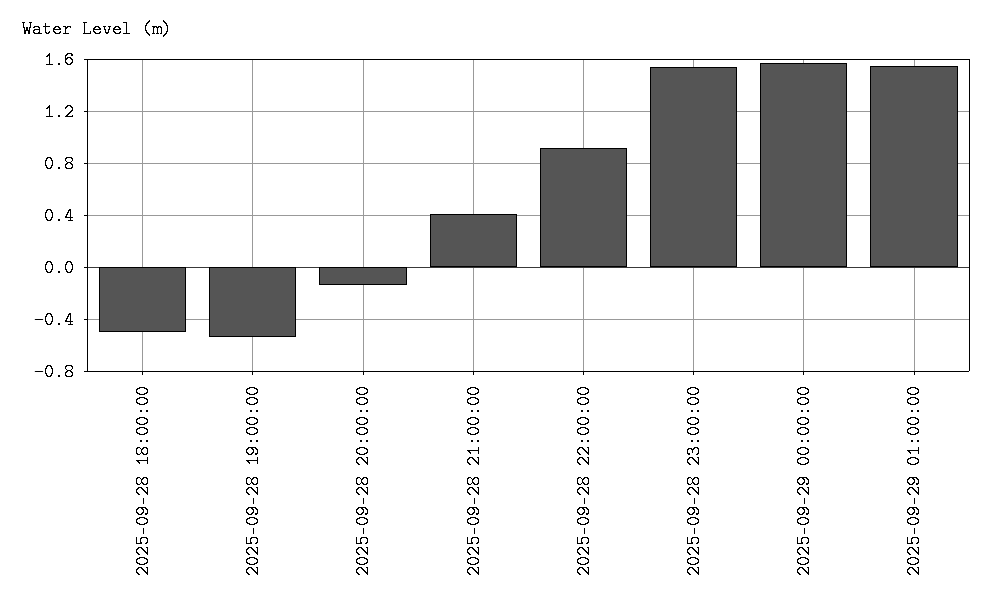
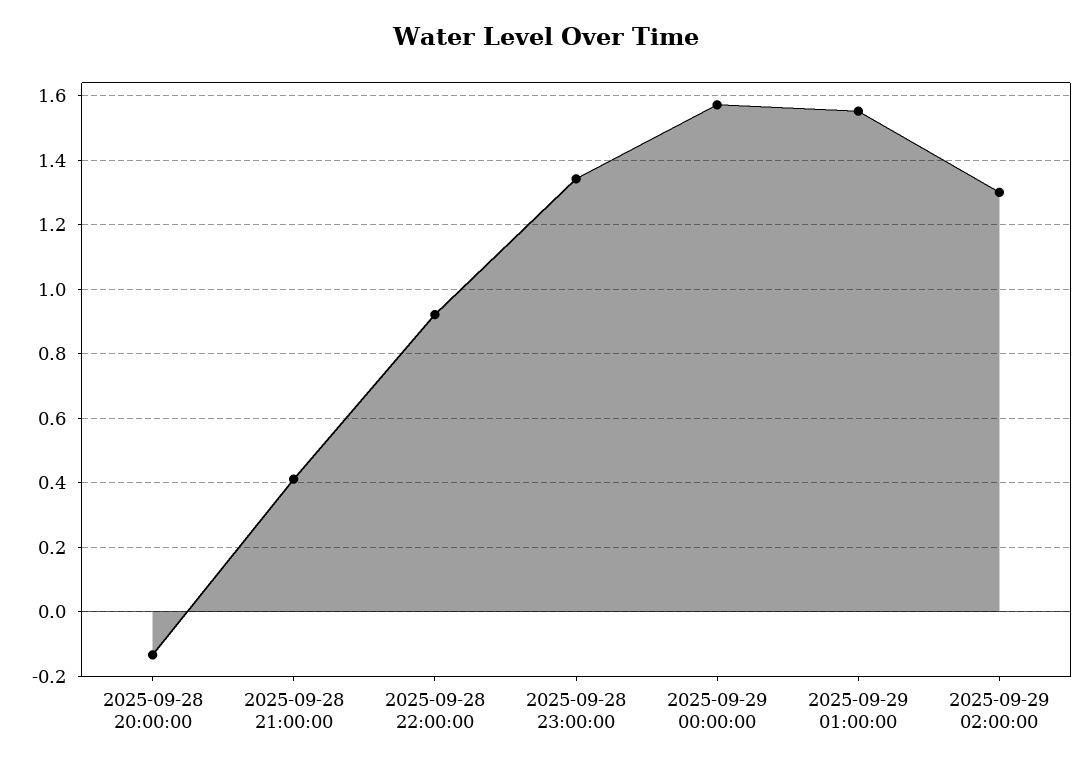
2025-09-28 18:00:00: -0.5 -> none
2025-09-28 19:00:00: -0.55 -> none
2025-09-28 23:00:00: 1.55 -> 1.34
2025-09-29 02:00:00: none -> 1.3

